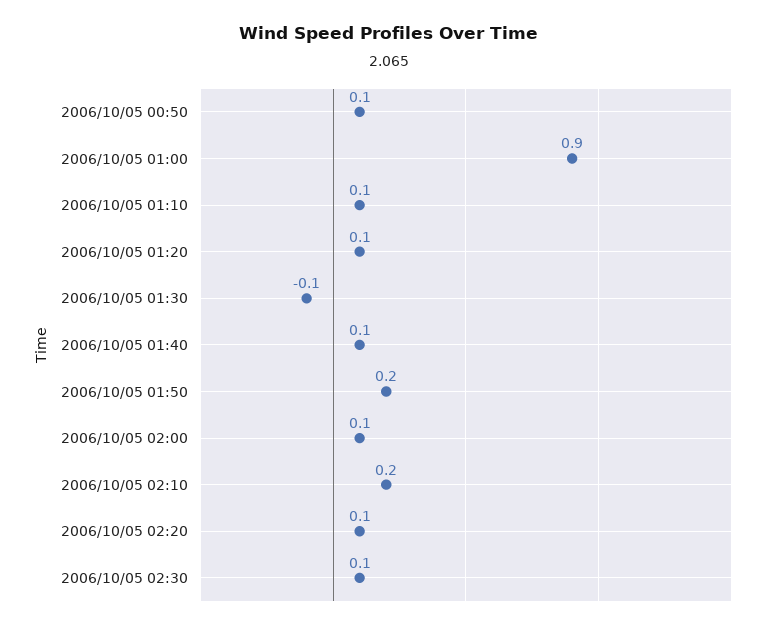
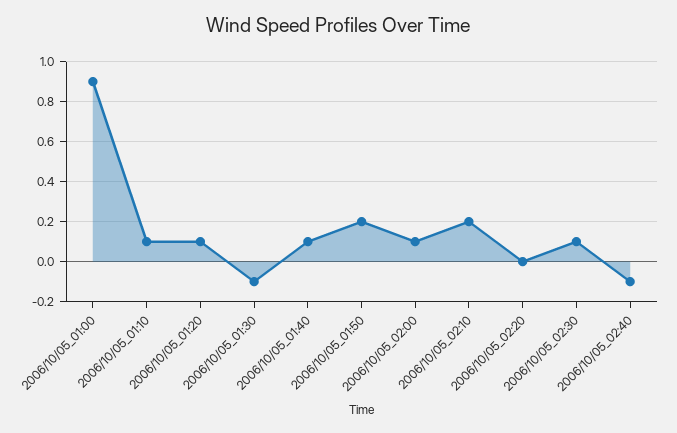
2006/10/05 00:50: 0.1 -> none
2006/10/05 02:20: 0.1 -> 0
2006/10/05_02:40: none -> -0.1

